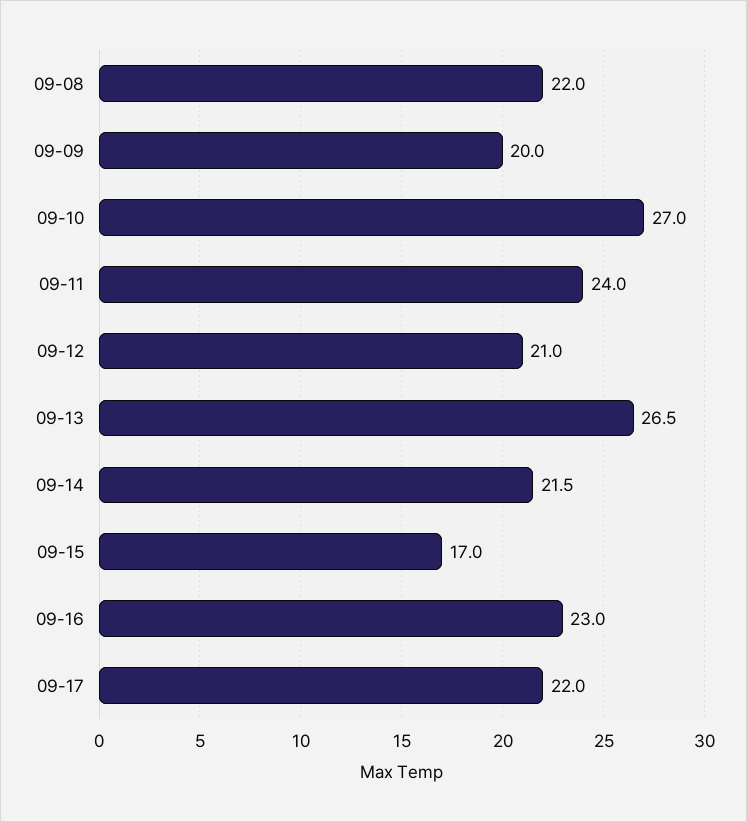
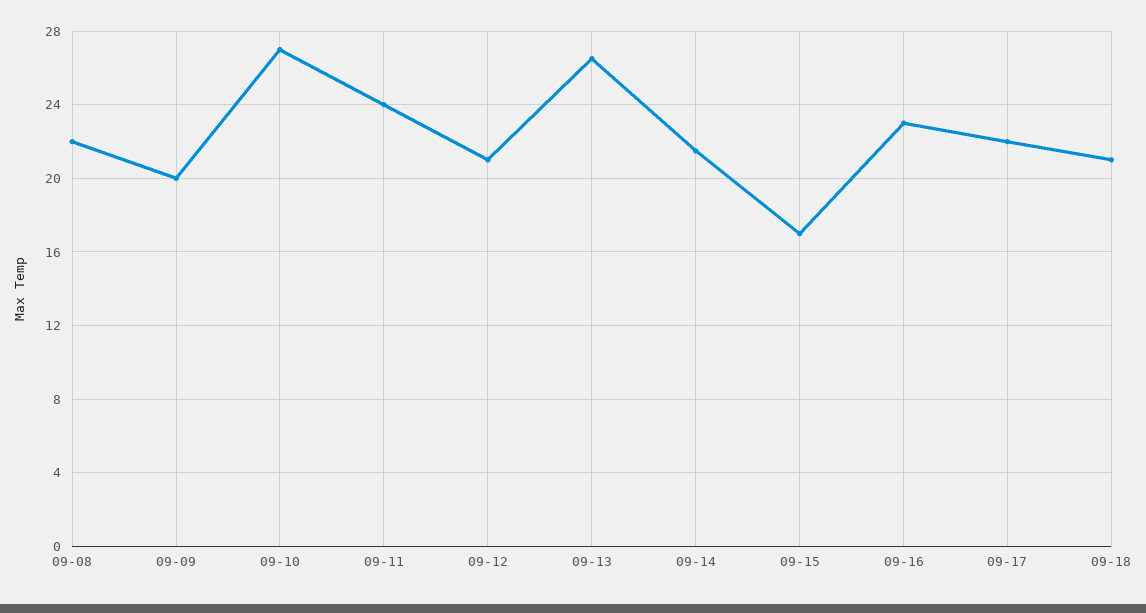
09-18: none -> 21

